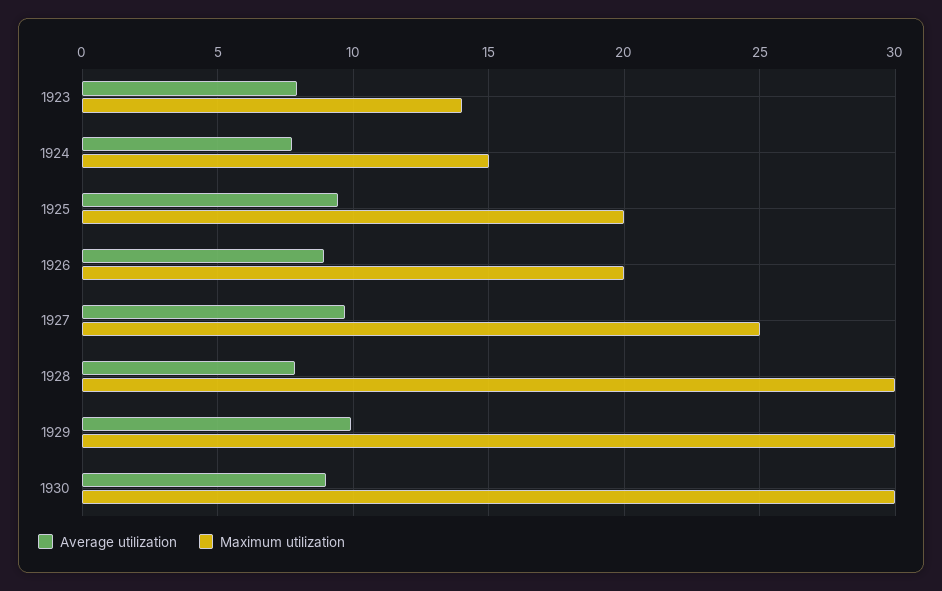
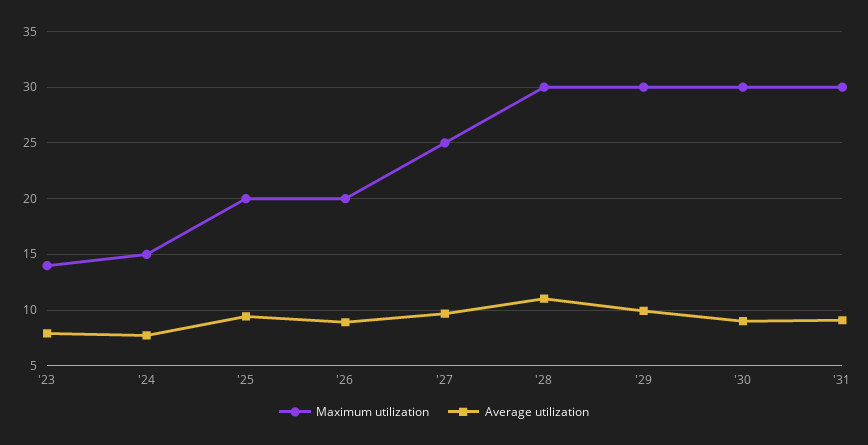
Average utilization, 1928: 8 -> 11
Maximum utilization, '31: none -> 30
Average utilization, '31: none -> 9

